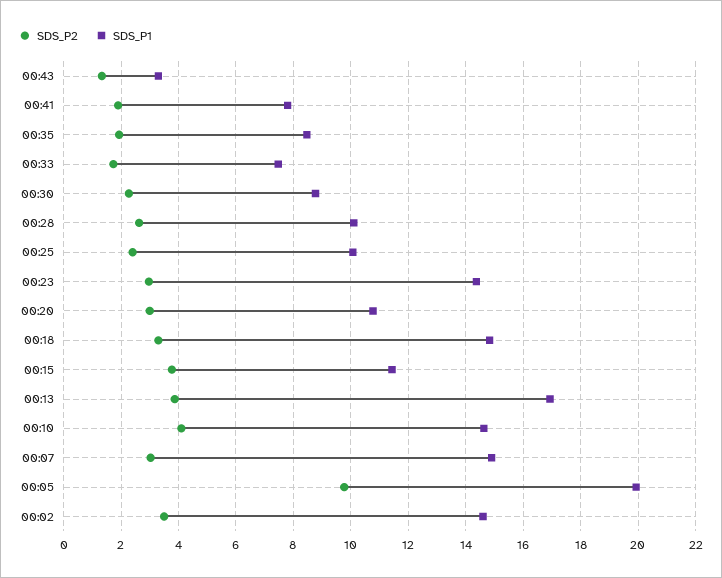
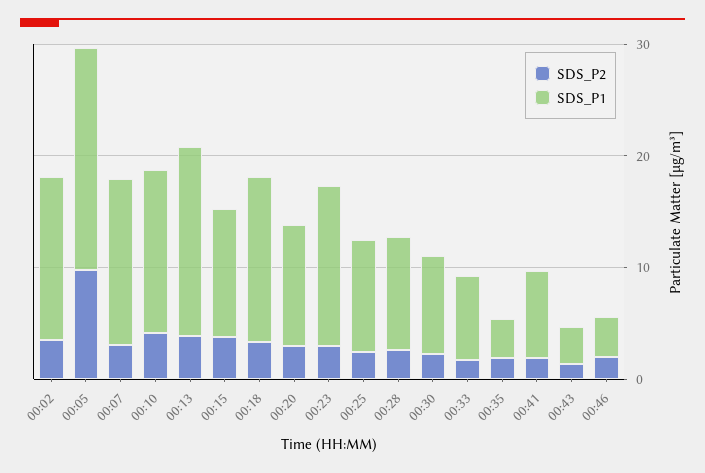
SDS_P1, 00:35: 8.5 -> 4
SDS_P2, 00:46: none -> 2
SDS_P1, 00:46: none -> 4

